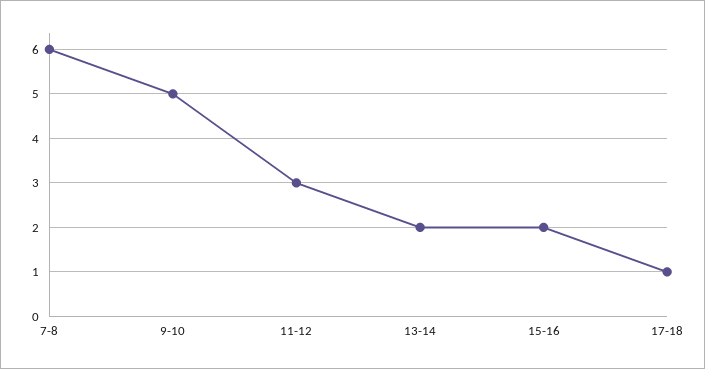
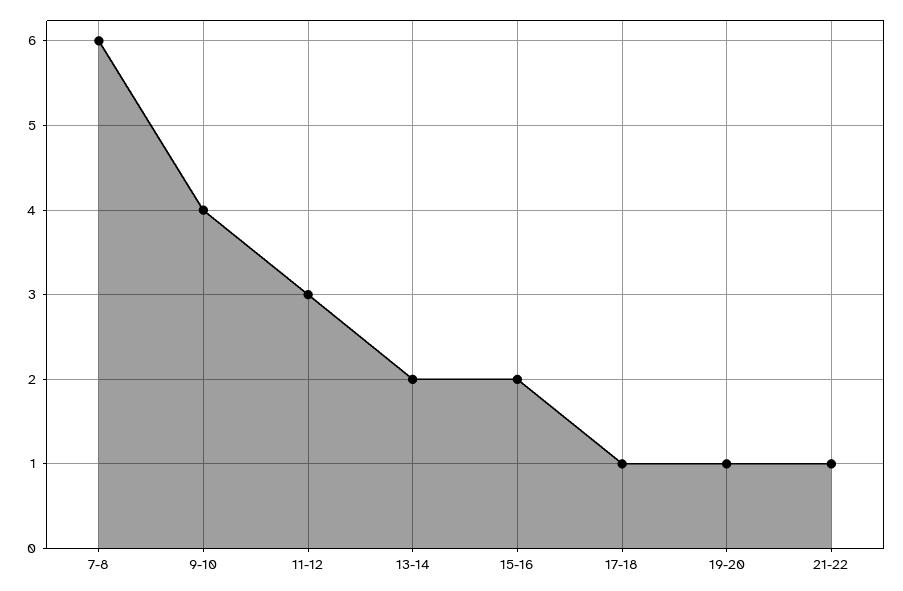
9-10: 5 -> 4
19-20: none -> 1
21-22: none -> 1

